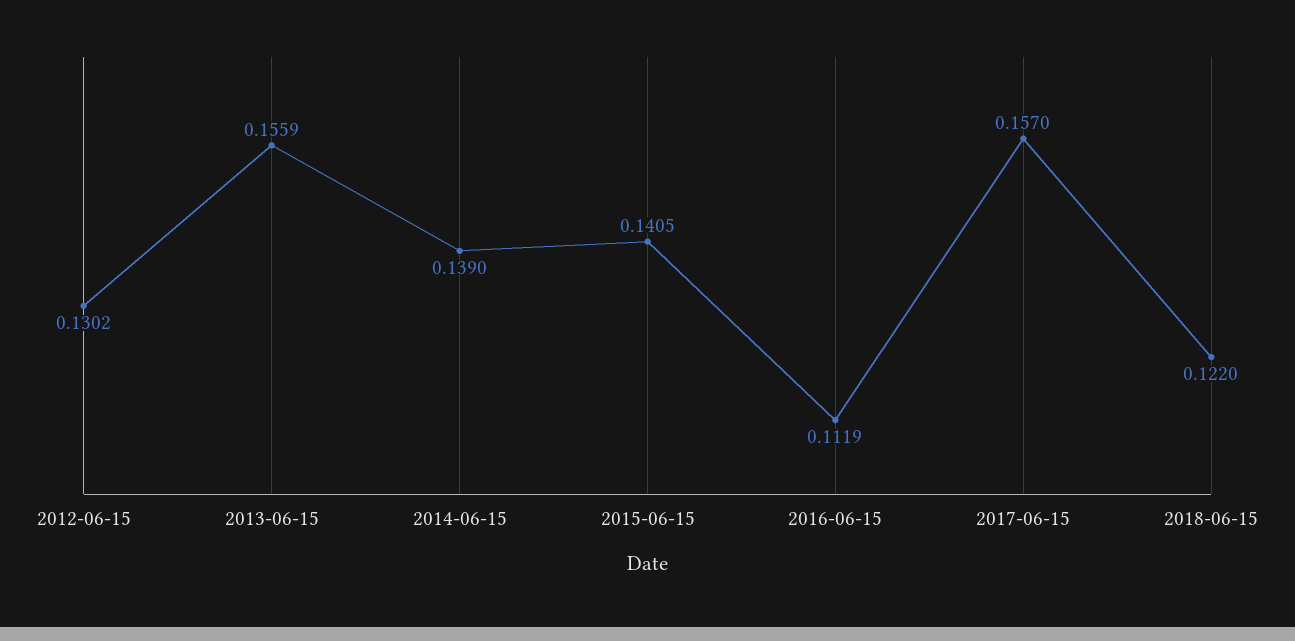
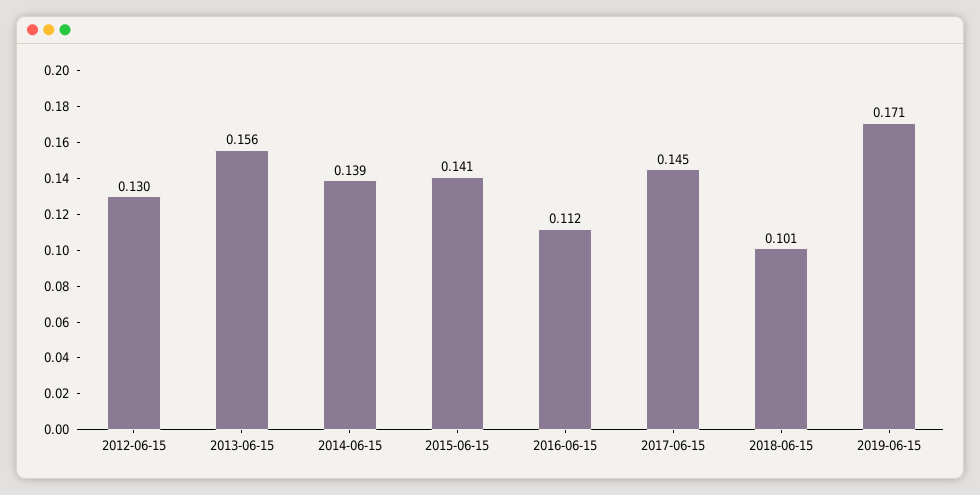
2017-06-15: 0.157 -> 0.145
2018-06-15: 0.122 -> 0.101
2019-06-15: none -> 0.171

